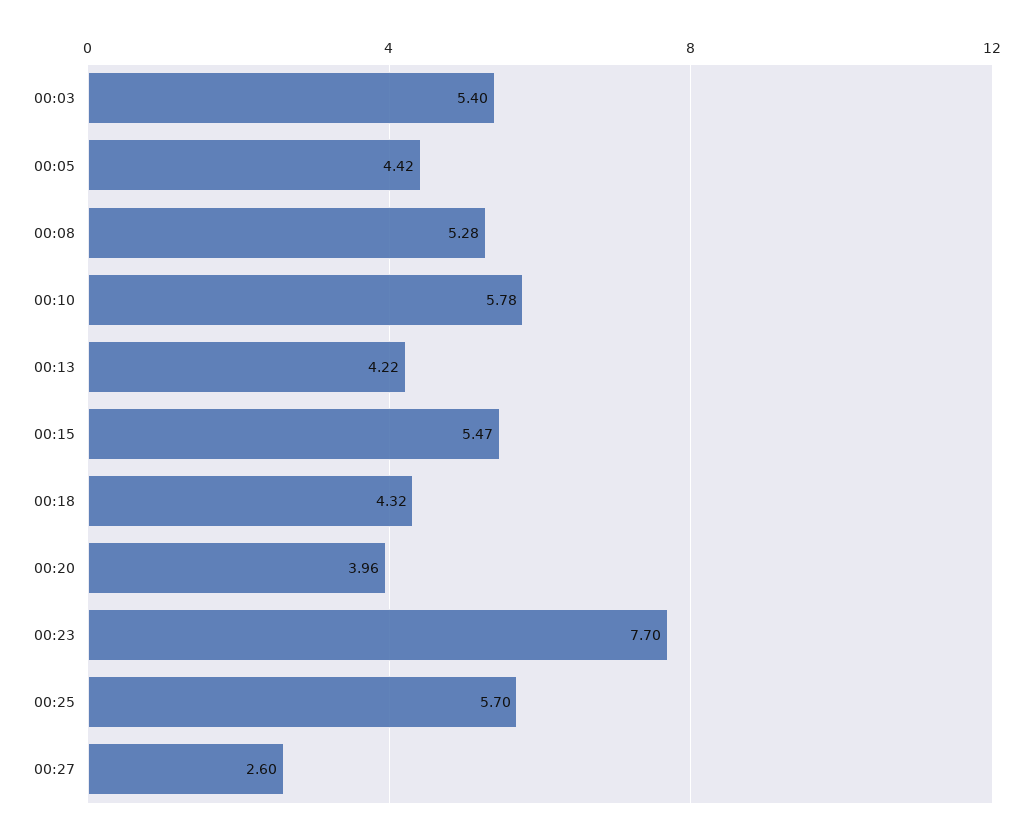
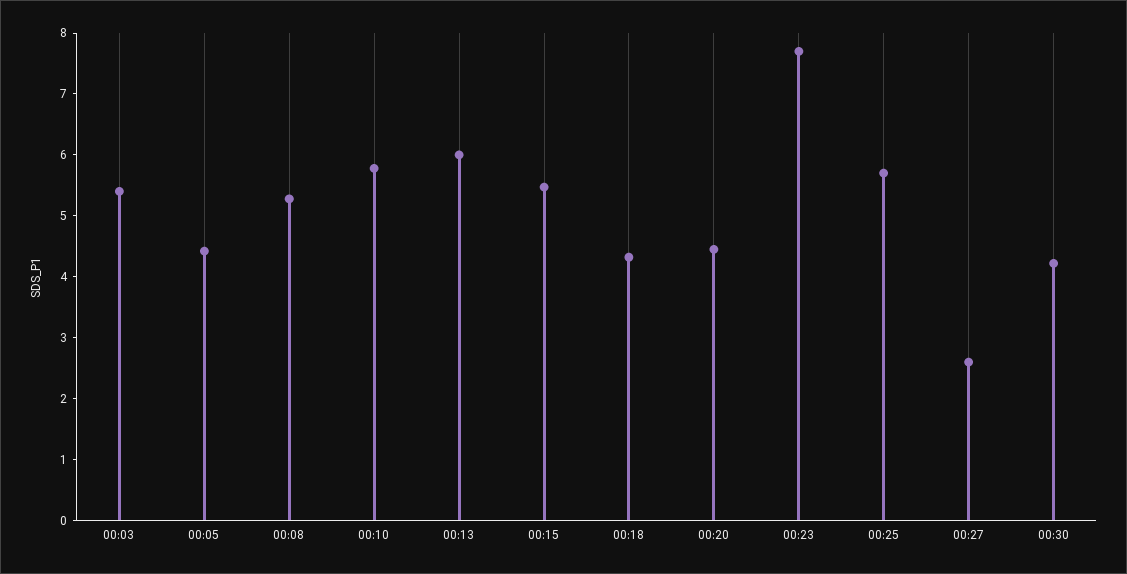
00:13: 4.22 -> 6
00:20: 3.96 -> 4.4
00:30: none -> 4.2

